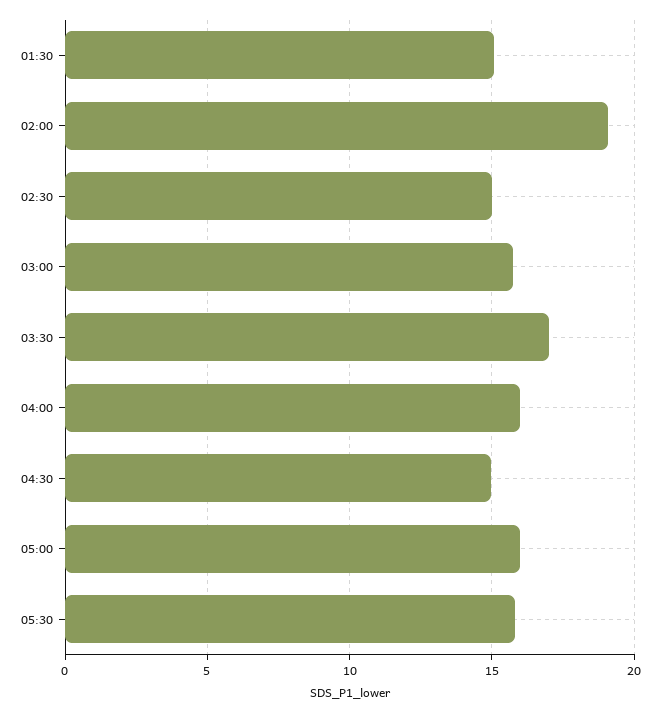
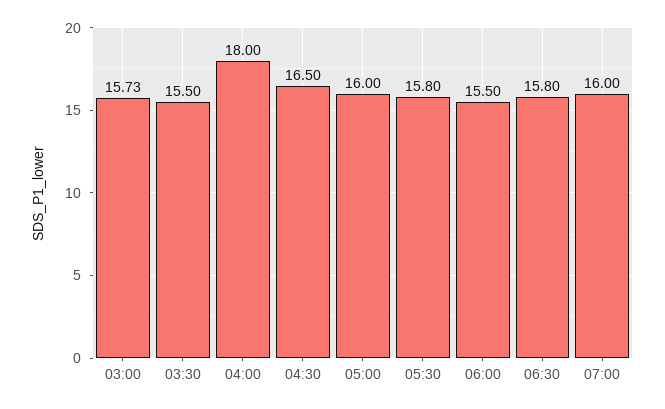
01:30: 15 -> none
02:00: 19 -> none
02:30: 15 -> none
03:30: 17 -> 15.5
04:00: 16 -> 18
04:30: 15 -> 16.5
06:00: none -> 15.5
06:30: none -> 15.8
07:00: none -> 16

